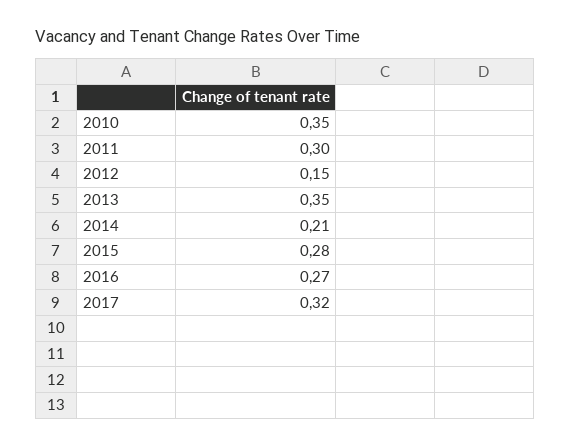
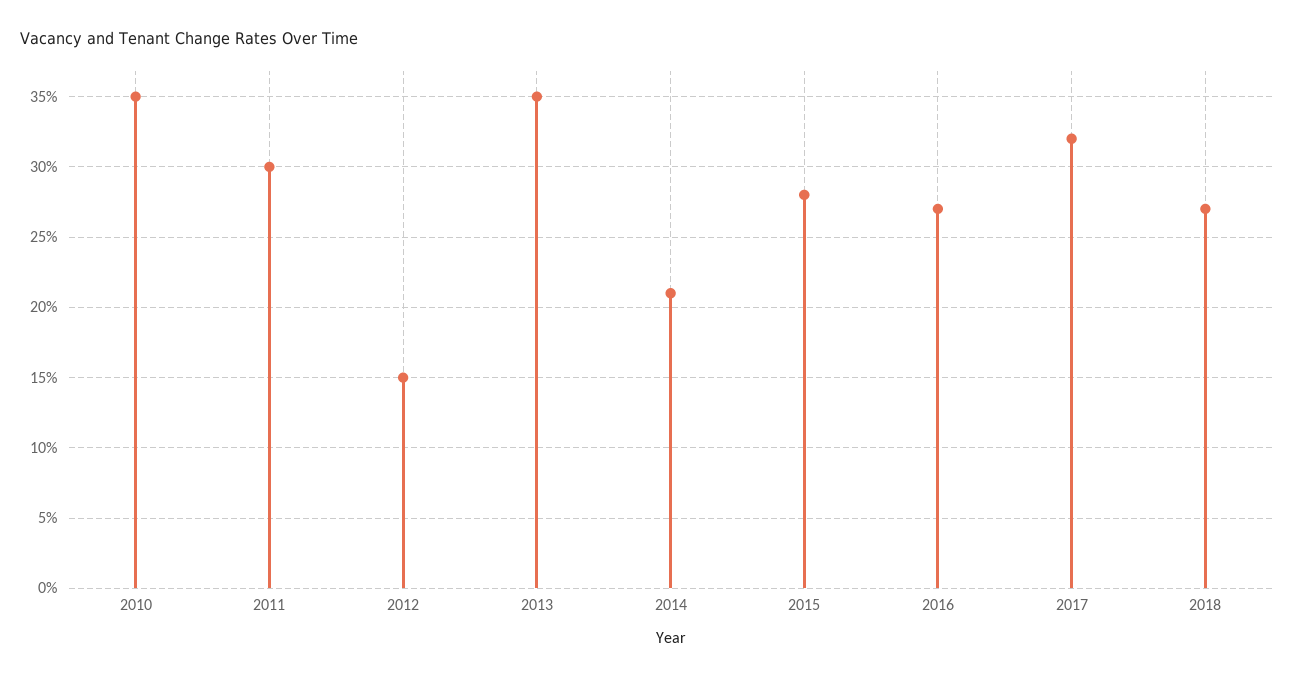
2018: none -> 0.27

